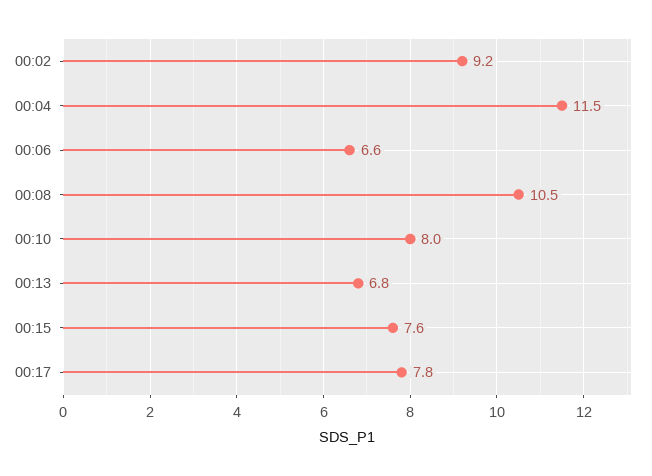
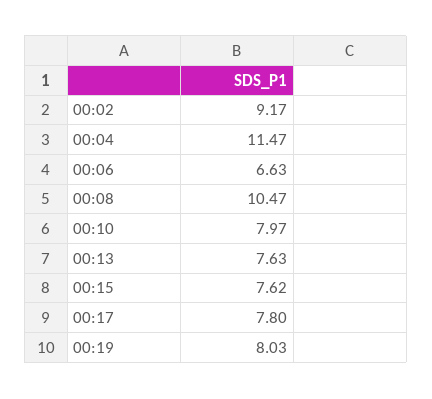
00:13: 6.8 -> 7.63
00:19: none -> 8.03

